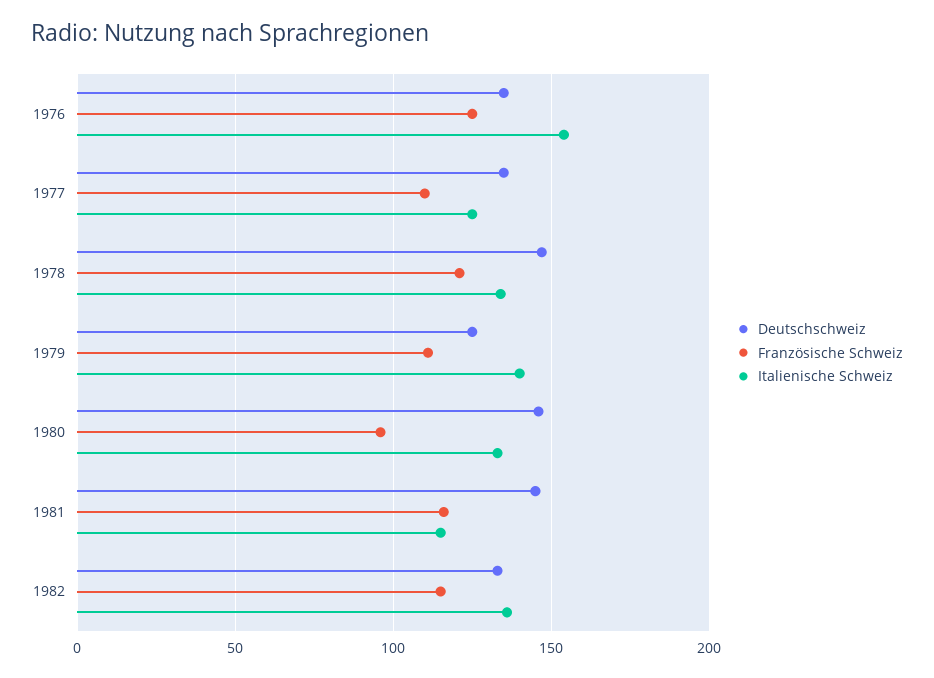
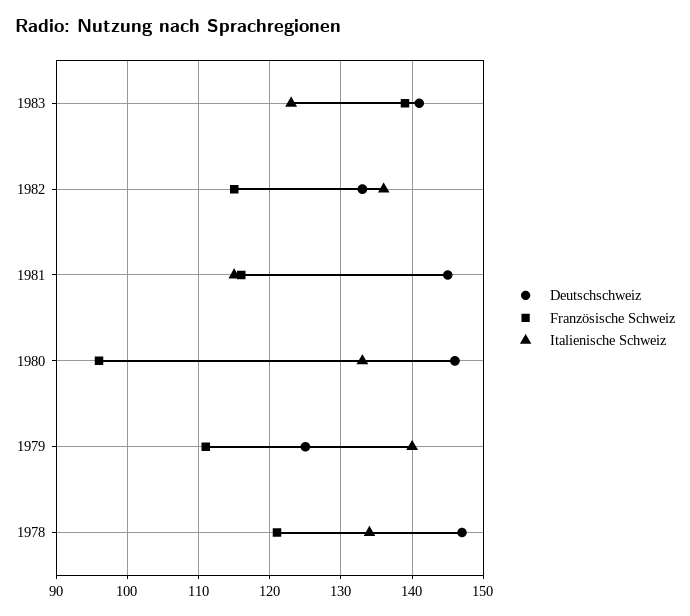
Deutschschweiz, 1976: 135 -> none
Französische Schweiz, 1976: 125 -> none
Italienische Schweiz, 1976: 155 -> none
Deutschschweiz, 1977: 135 -> none
Französische Schweiz, 1977: 110 -> none
Italienische Schweiz, 1977: 125 -> none
Deutschschweiz, 1983: none -> 141
Französische Schweiz, 1983: none -> 139
Italienische Schweiz, 1983: none -> 123

